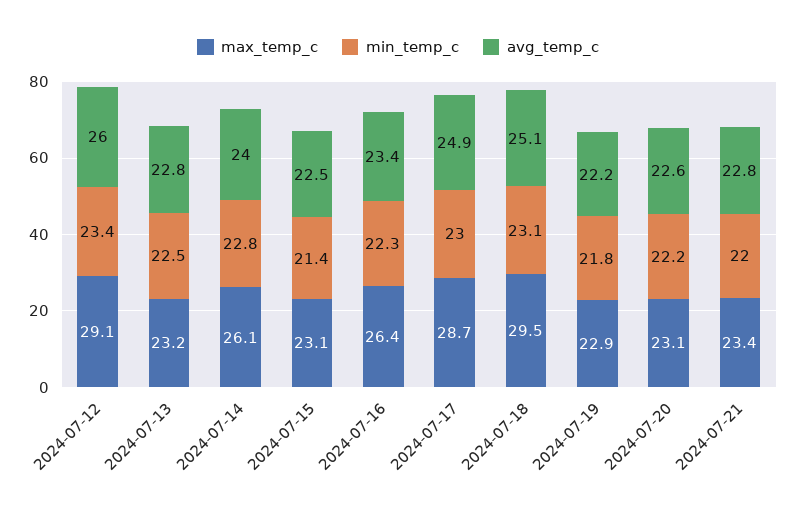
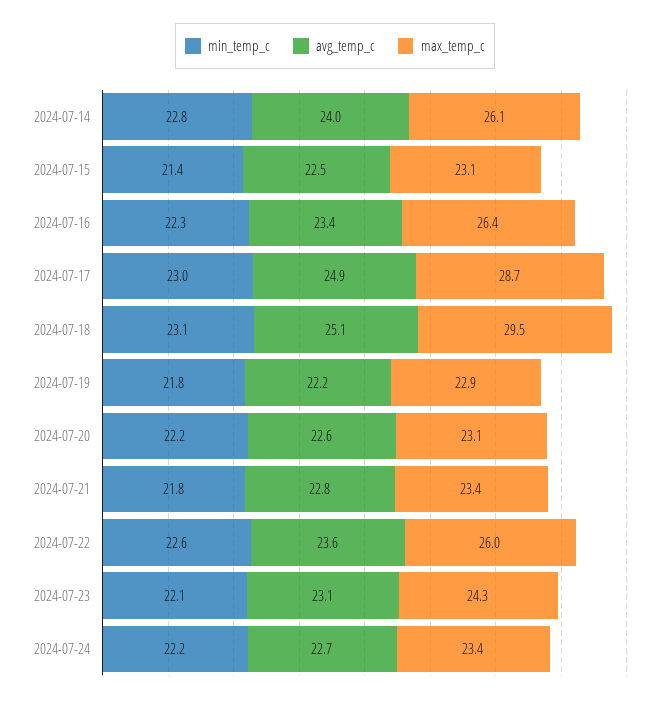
max_temp_c, 2024-07-12: 29.1 -> none
min_temp_c, 2024-07-12: 23.4 -> none
avg_temp_c, 2024-07-12: 26 -> none
max_temp_c, 2024-07-13: 23.2 -> none
min_temp_c, 2024-07-13: 22.5 -> none
avg_temp_c, 2024-07-13: 22.8 -> none
min_temp_c, 2024-07-21: 22 -> 21.8
min_temp_c, 2024-07-22: none -> 22.6
avg_temp_c, 2024-07-22: none -> 23.6
max_temp_c, 2024-07-22: none -> 26
min_temp_c, 2024-07-23: none -> 22.1
avg_temp_c, 2024-07-23: none -> 23.1
max_temp_c, 2024-07-23: none -> 24.3
min_temp_c, 2024-07-24: none -> 22.2
avg_temp_c, 2024-07-24: none -> 22.7
max_temp_c, 2024-07-24: none -> 23.4

